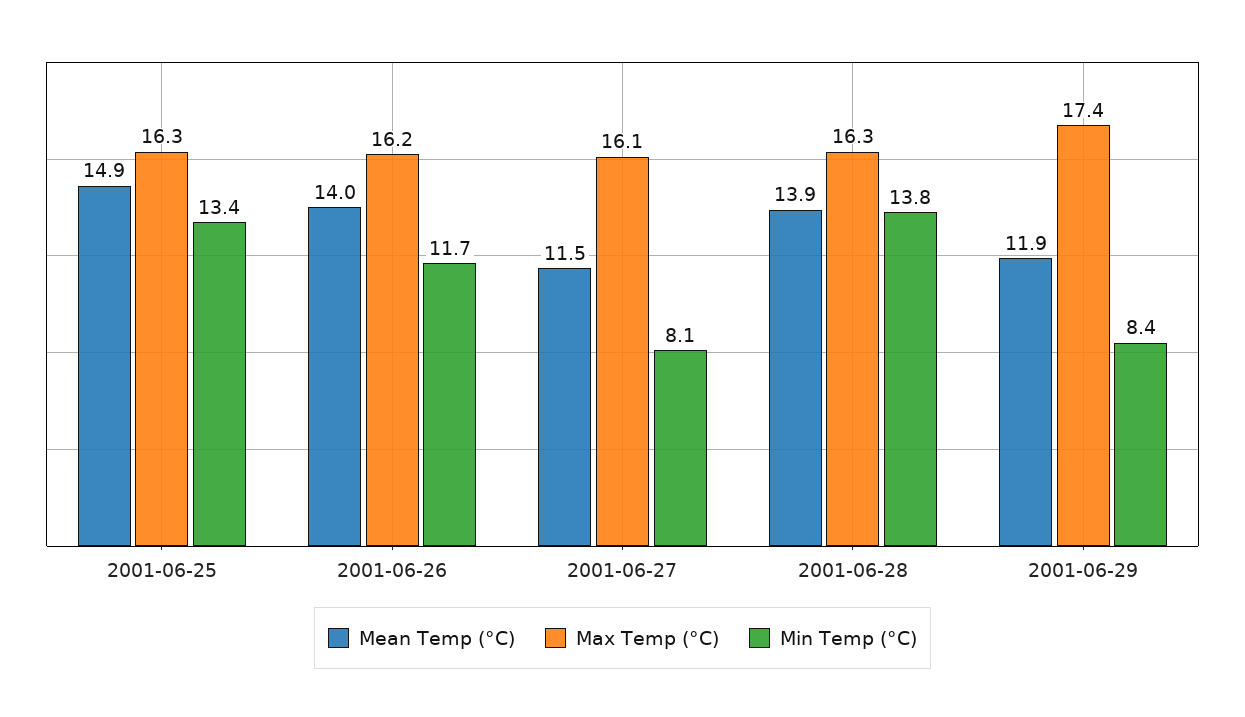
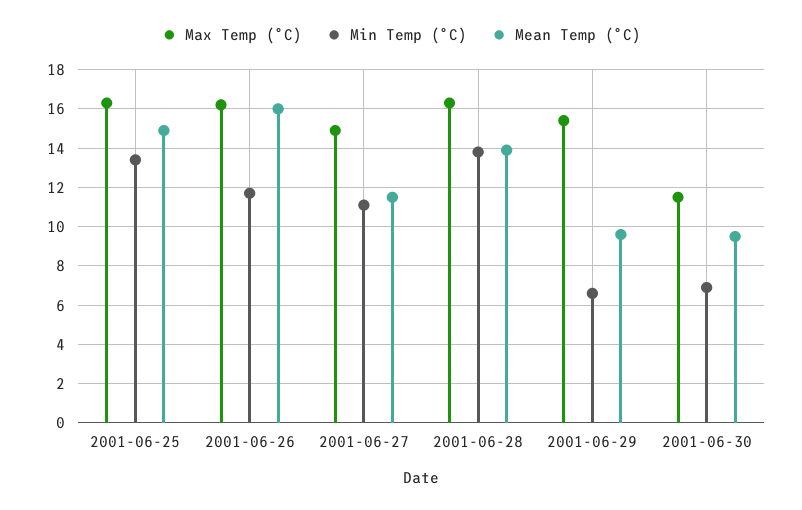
Mean Temp (°C), 2001-06-26: 14 -> 16
Max Temp (°C), 2001-06-27: 16.1 -> 15
Min Temp (°C), 2001-06-27: 8.1 -> 11
Mean Temp (°C), 2001-06-29: 11.9 -> 9.5
Max Temp (°C), 2001-06-29: 17.4 -> 15.5
Min Temp (°C), 2001-06-29: 8.4 -> 6.5
Max Temp (°C), 2001-06-30: none -> 11.5
Min Temp (°C), 2001-06-30: none -> 7
Mean Temp (°C), 2001-06-30: none -> 9.5

